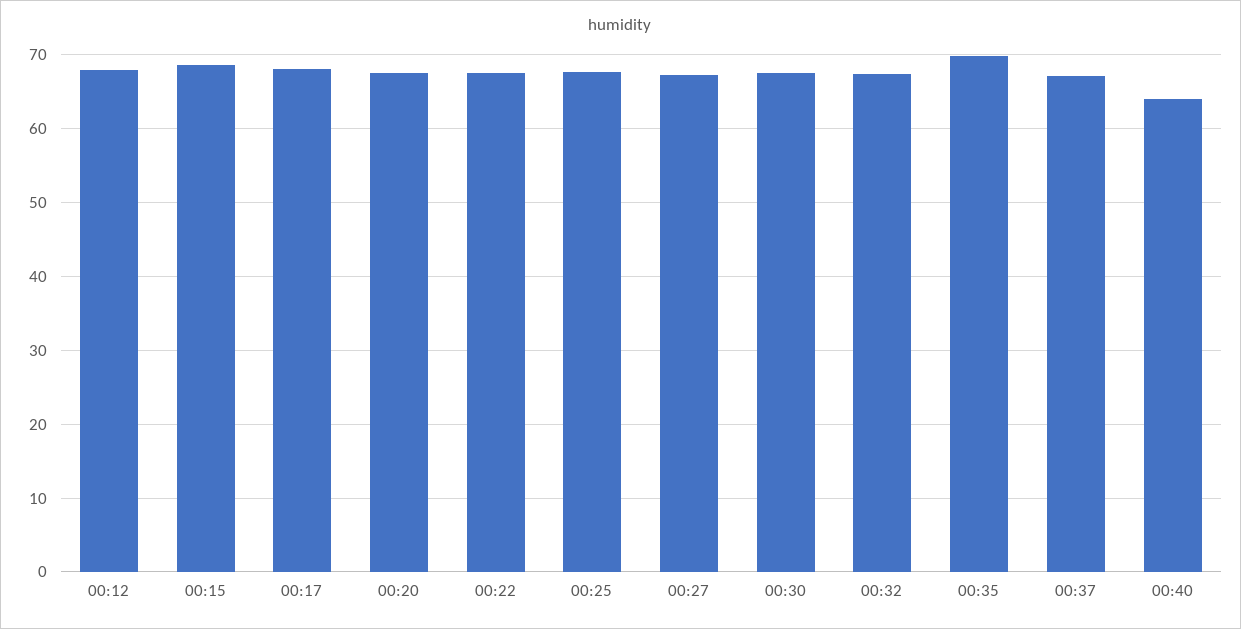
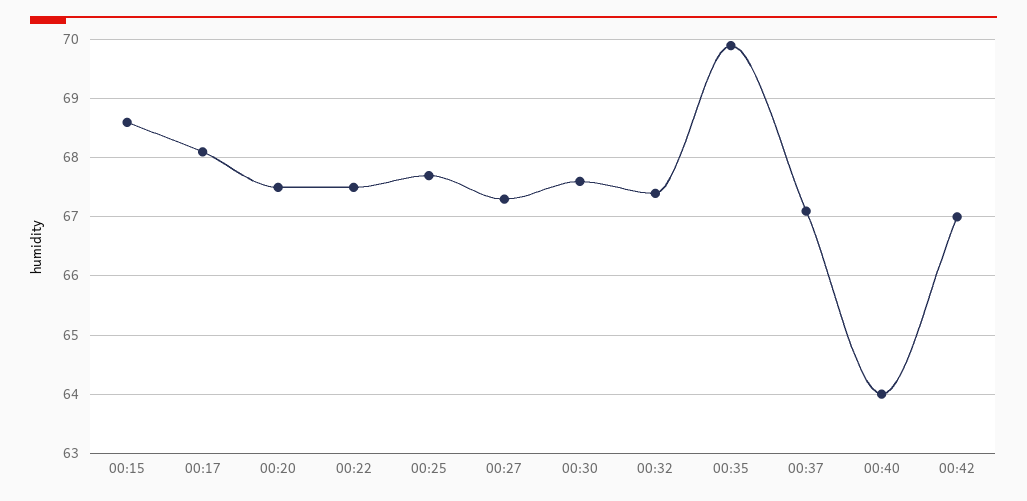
00:12: 68 -> none
00:42: none -> 67

